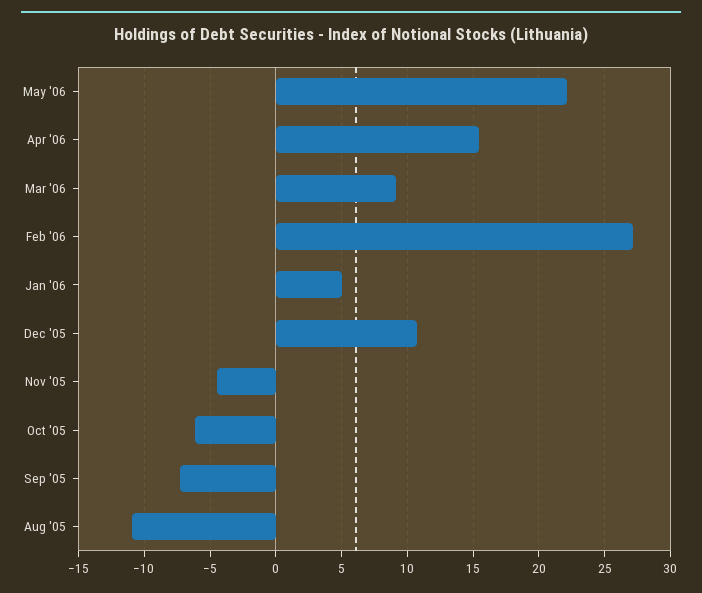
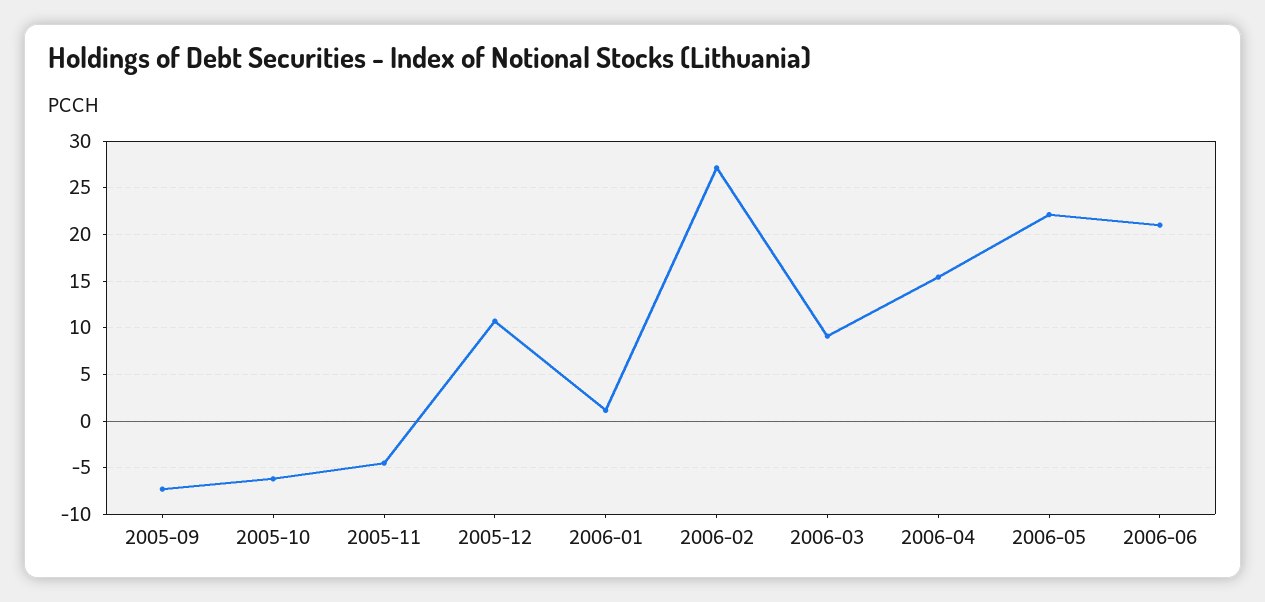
Jan '06: 5 -> 1
Aug '05: -11 -> none
2006-06: none -> 21

